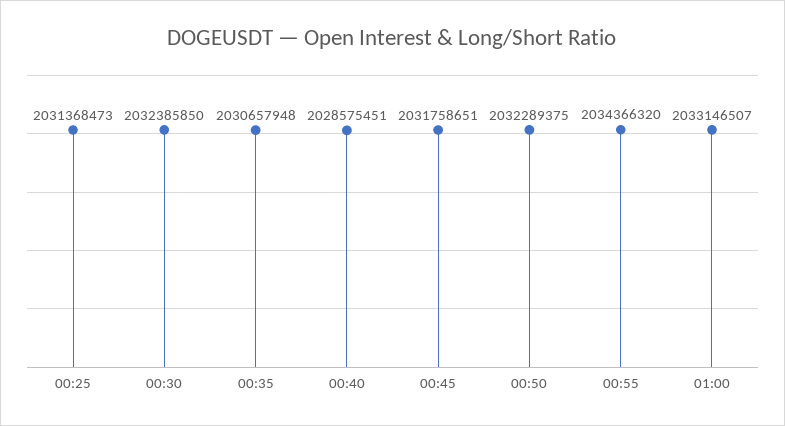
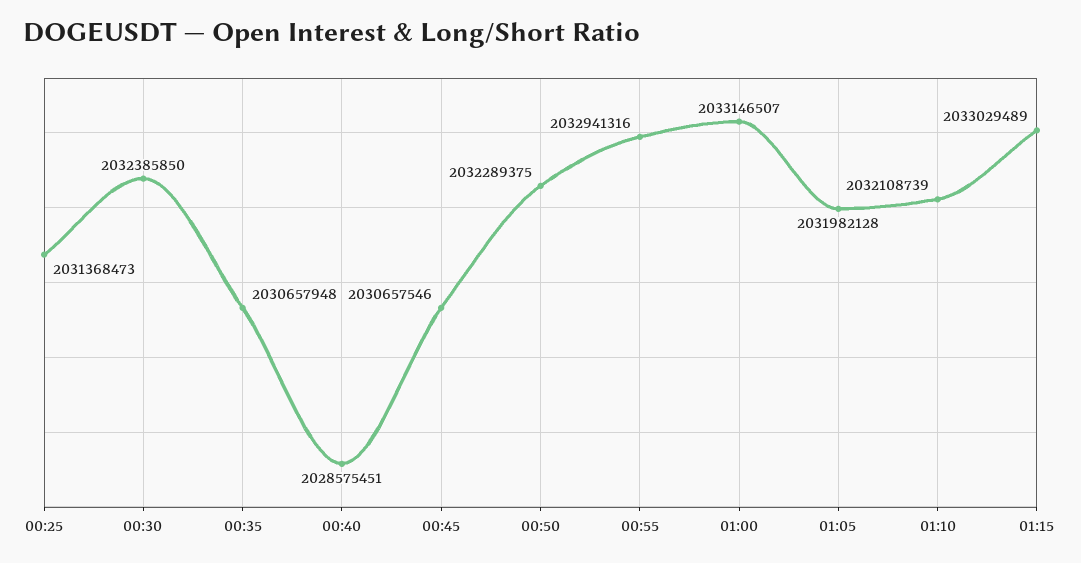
00:45: 2031758651 -> 2030657546
00:55: 2034366320 -> 2032941316
01:05: none -> 2031982128
01:10: none -> 2032108739
01:15: none -> 2033029489

